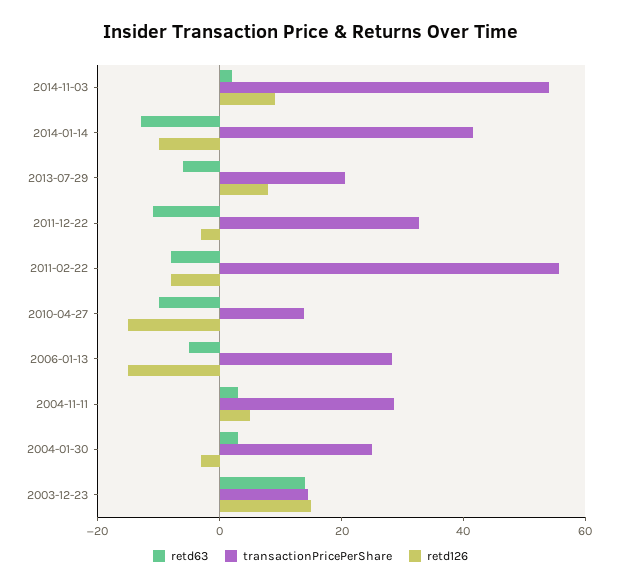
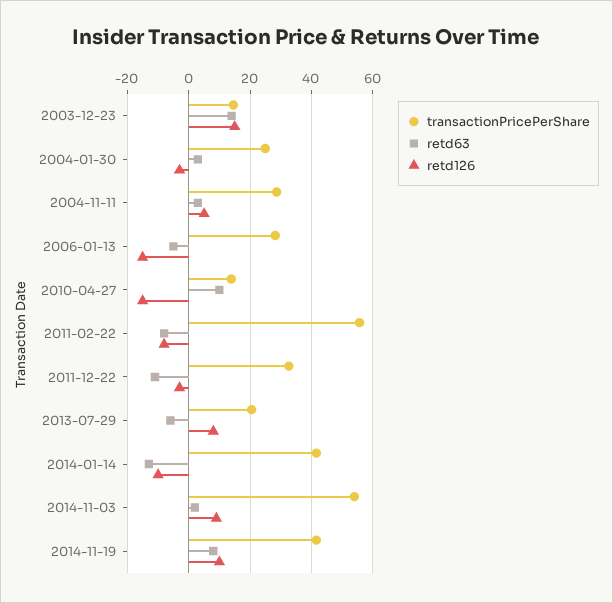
retd63, 2010-04-27: -10 -> 10
transactionPricePerShare, 2014-11-19: none -> 42
retd63, 2014-11-19: none -> 8
retd126, 2014-11-19: none -> 10

